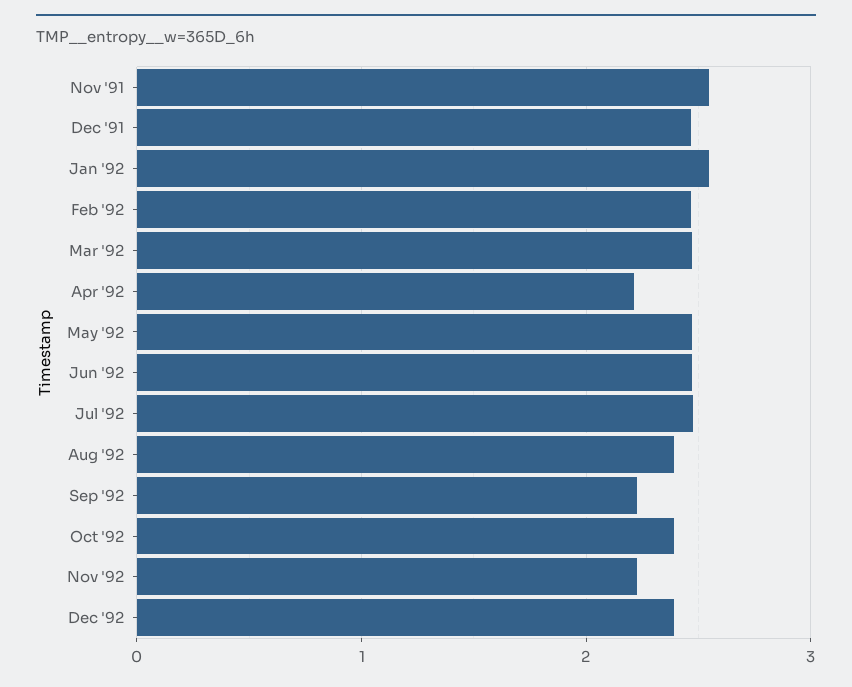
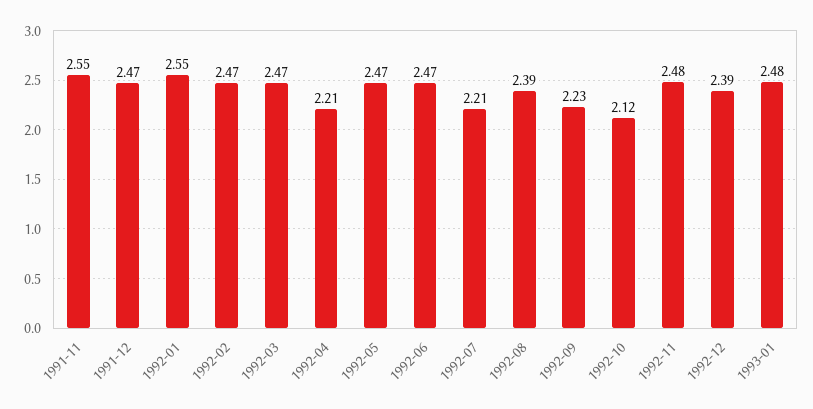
Jul '92: 2.5 -> 2.21
Oct '92: 2.4 -> 2.12
Nov '92: 2.2 -> 2.48
1993-01: none -> 2.48

